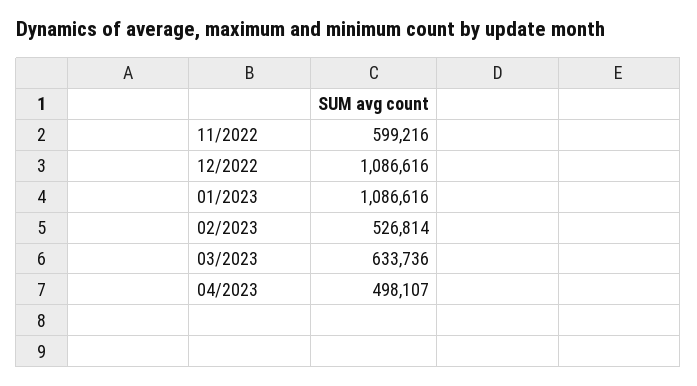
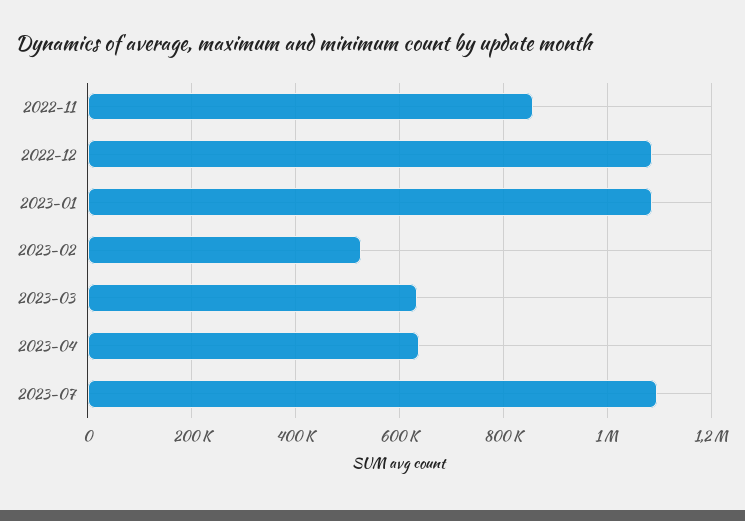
11/2022: 599216 -> 860000
04/2023: 498107 -> 640000
2023-07: none -> 1100000

